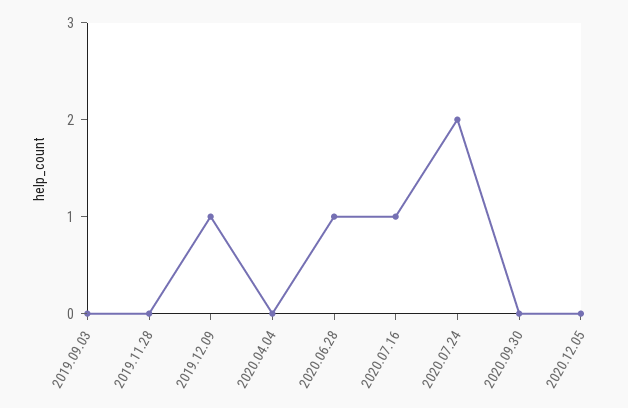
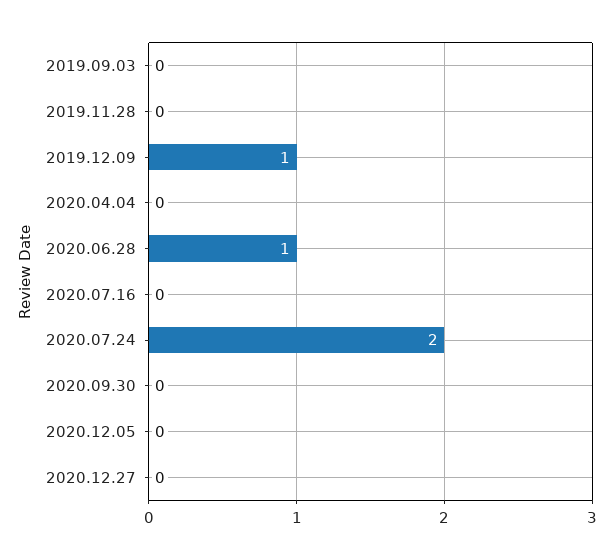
2020.07.16: 1 -> 0
2020.12.27: none -> 0

